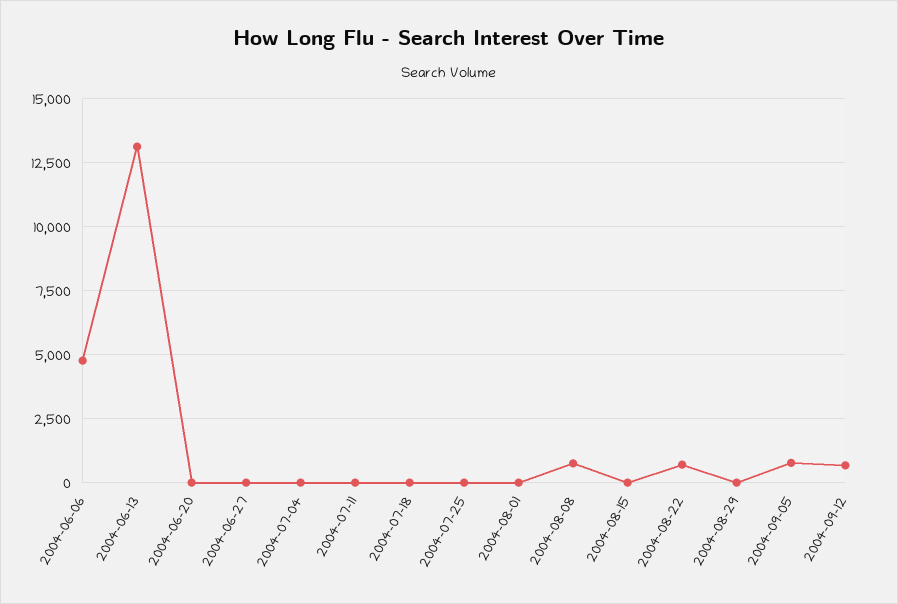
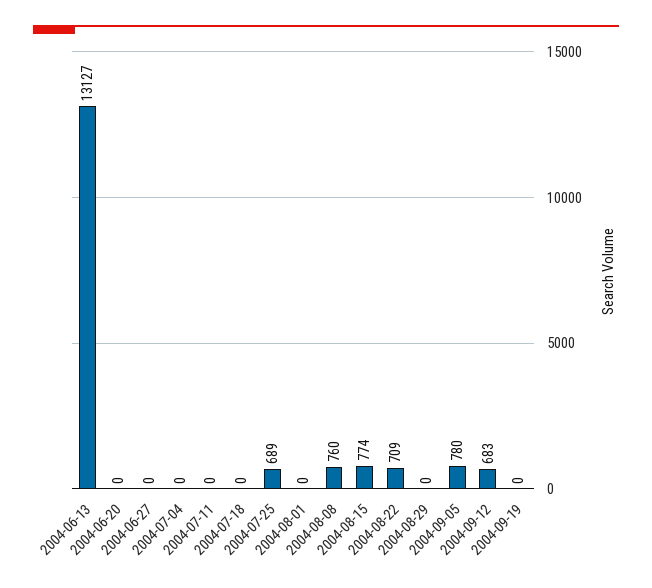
2004-06-06: 4750 -> none
2004-07-25: 0 -> 689
2004-08-15: 0 -> 774
2004-09-19: none -> 0

